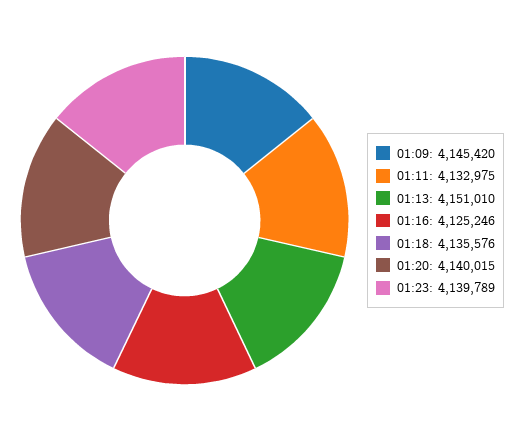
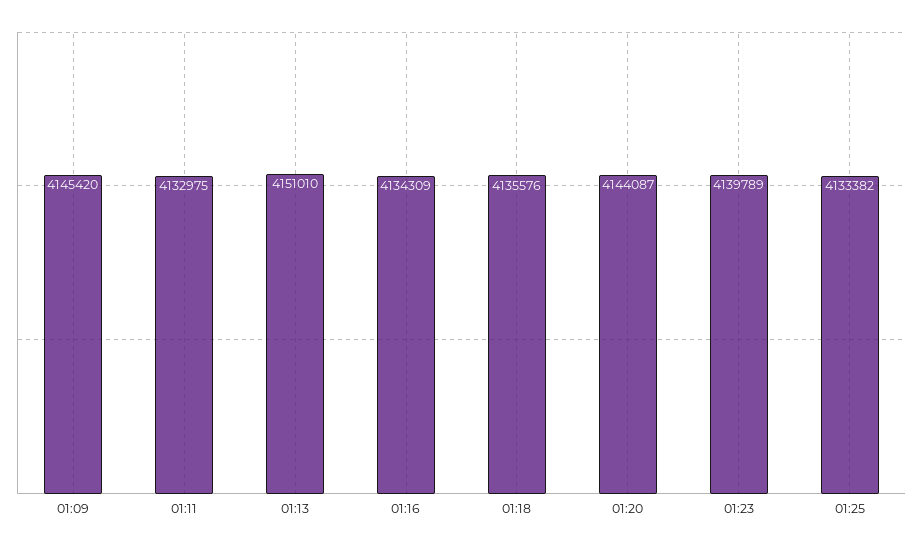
01:16: 4125246 -> 4134309
01:20: 4140015 -> 4144087
01:25: none -> 4133382

